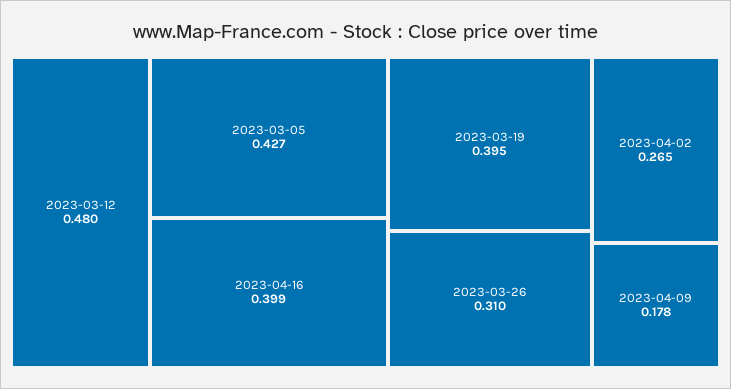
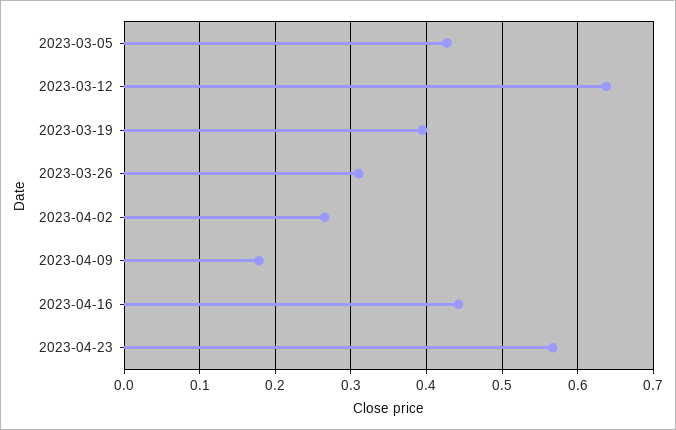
2023-03-12: 0.48 -> 0.64
2023-04-16: 0.399 -> 0.44
2023-04-23: none -> 0.57

